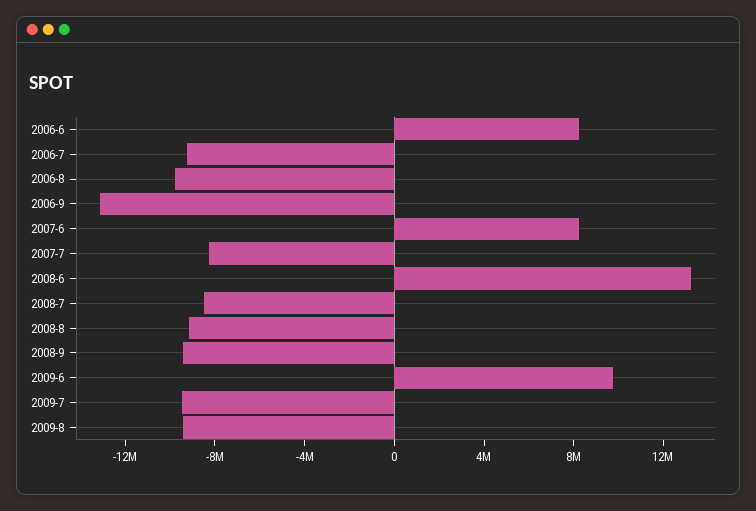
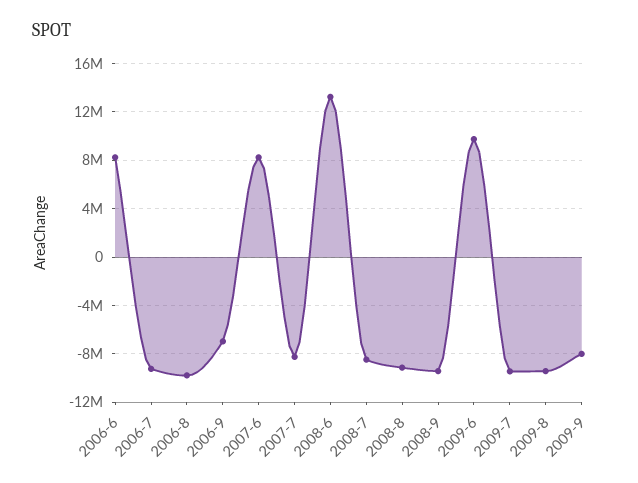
2006-9: -13000000 -> -7000000
2009-9: none -> -8000000

